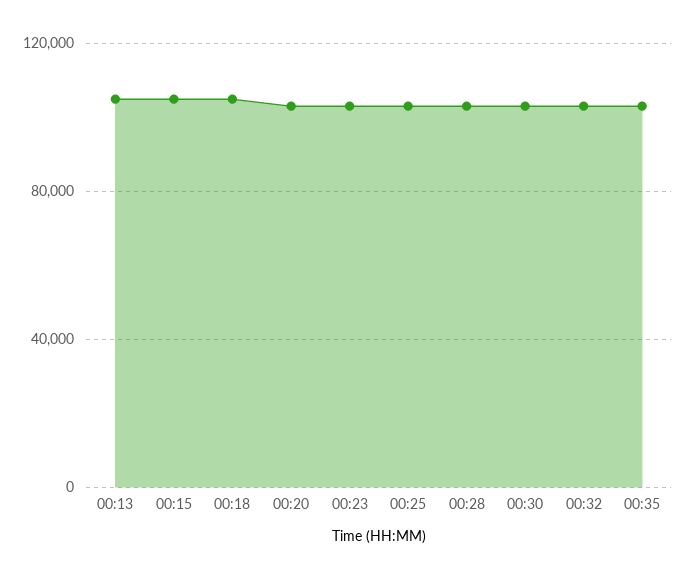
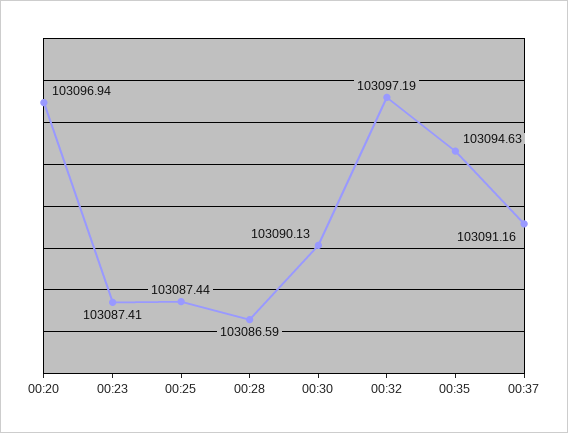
00:13: 105000 -> none
00:15: 105000 -> none
00:18: 105000 -> none
00:37: none -> 103091.16

